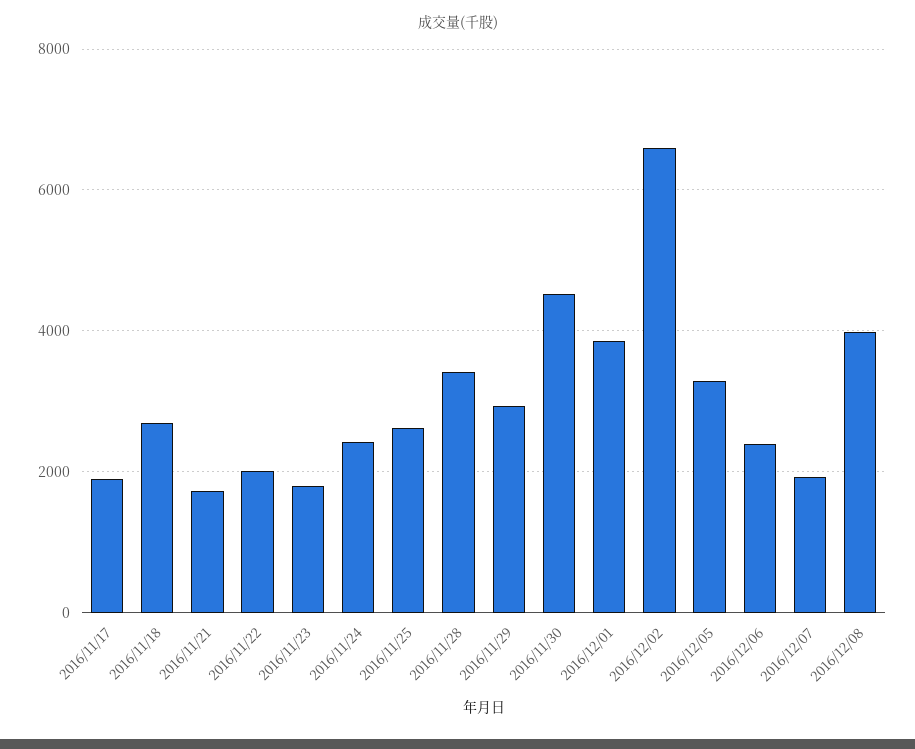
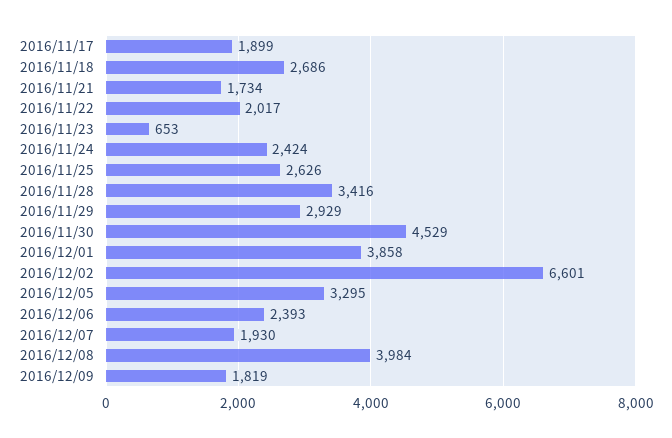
2016/11/23: 1800 -> 653
2016/12/09: none -> 1819

